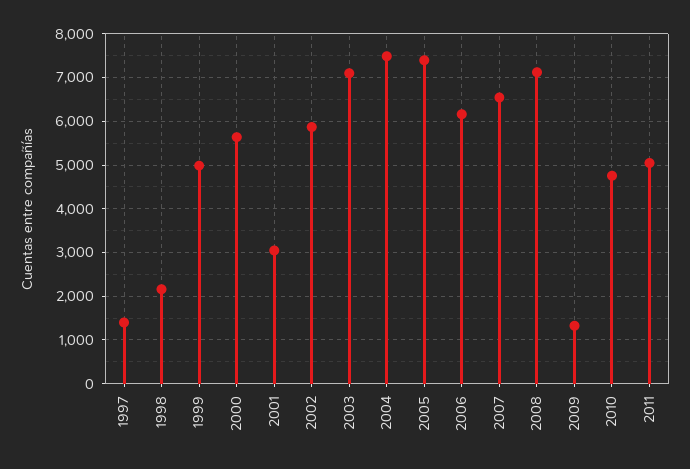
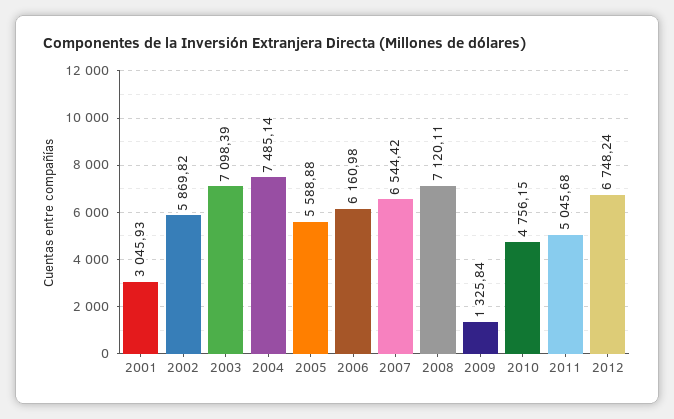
1997: 1400 -> none
1998: 2200 -> none
1999: 5000 -> none
2000: 5600 -> none
2005: 7400 -> 5588.88
2012: none -> 6748.24

